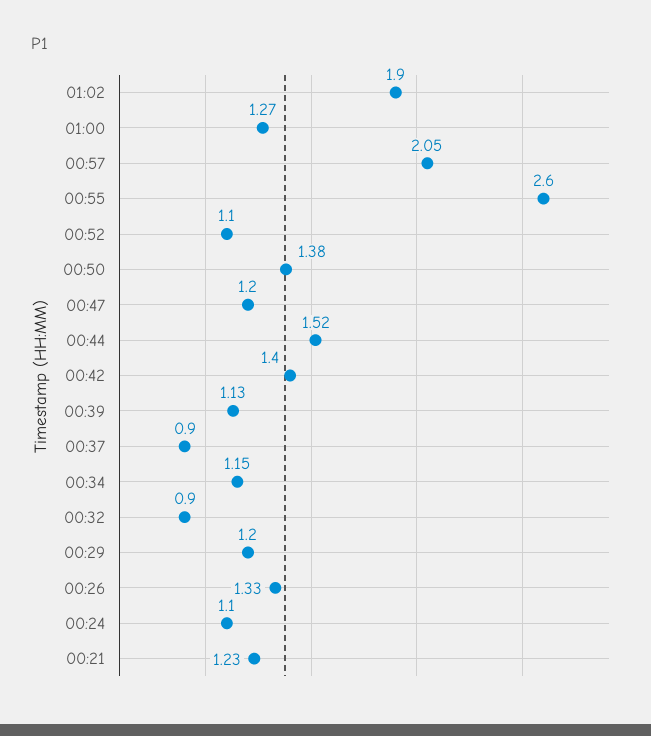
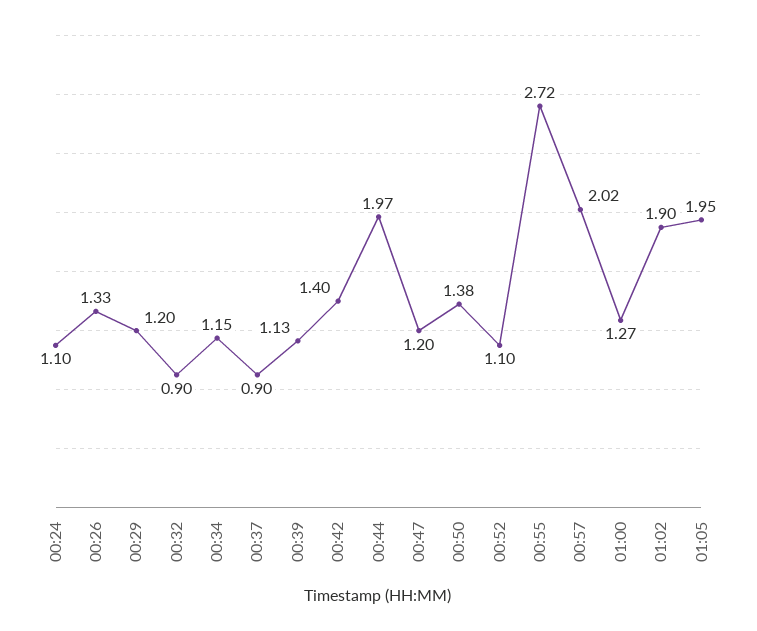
00:57: 2.05 -> 2.02
00:55: 2.6 -> 2.72
00:44: 1.52 -> 1.97
00:21: 1.23 -> none
01:05: none -> 1.95

